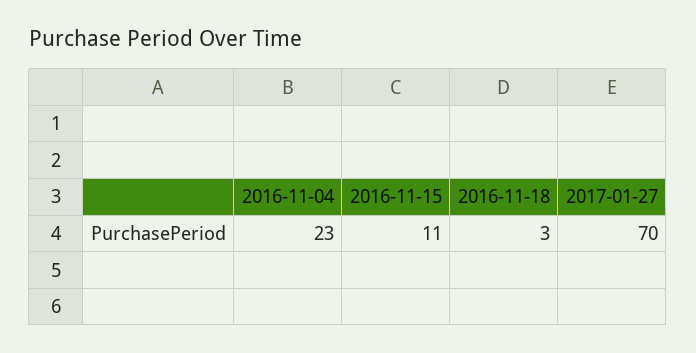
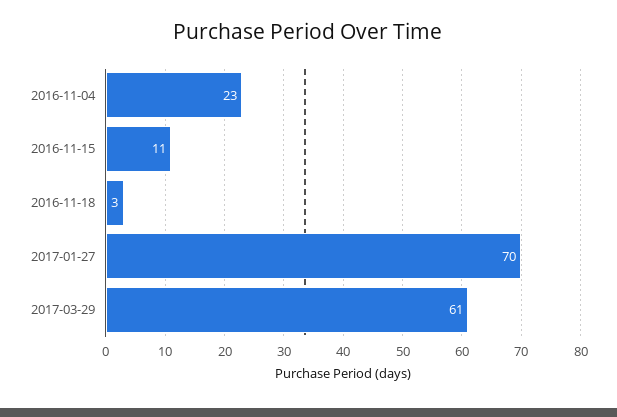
2017-03-29: none -> 61

